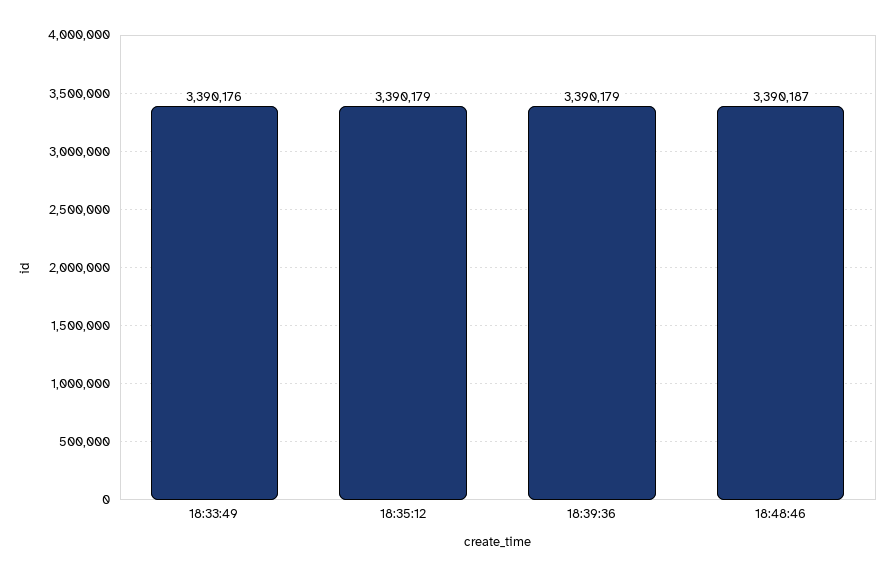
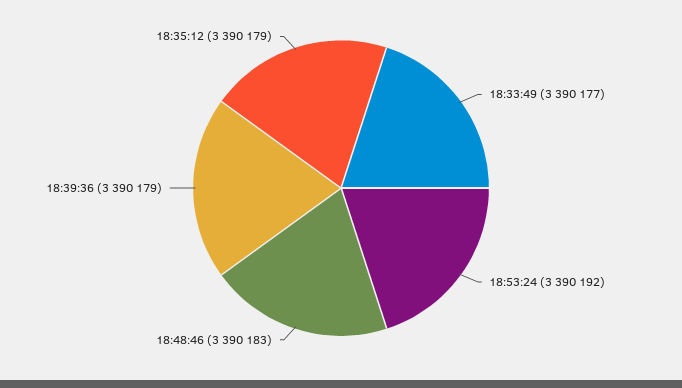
18:33:49: 3390176 -> 3390177
18:48:46: 3390187 -> 3390183
18:53:24: none -> 3390192

